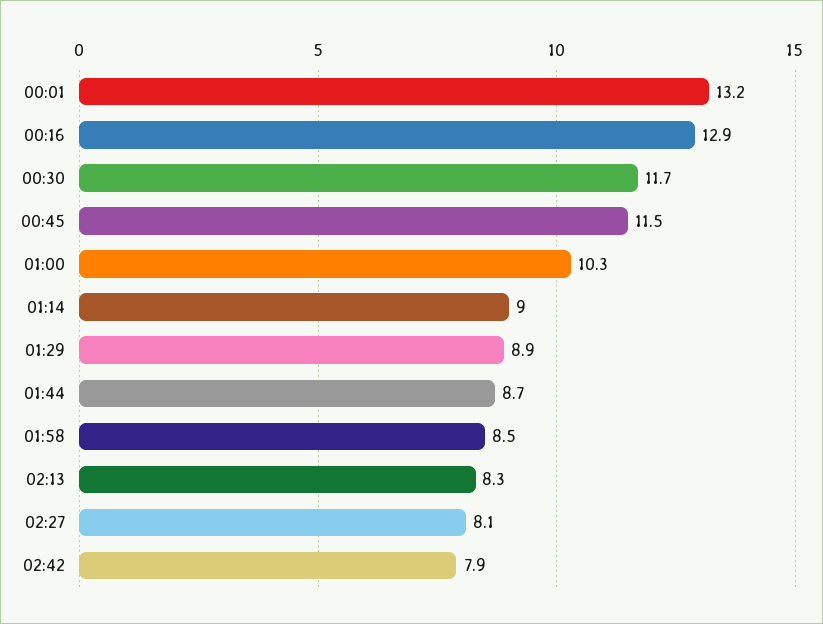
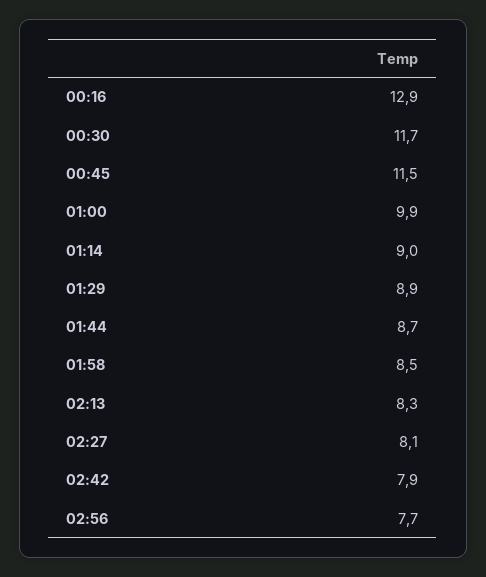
00:01: 13.2 -> none
01:00: 10.3 -> 9.9
02:56: none -> 7.7

